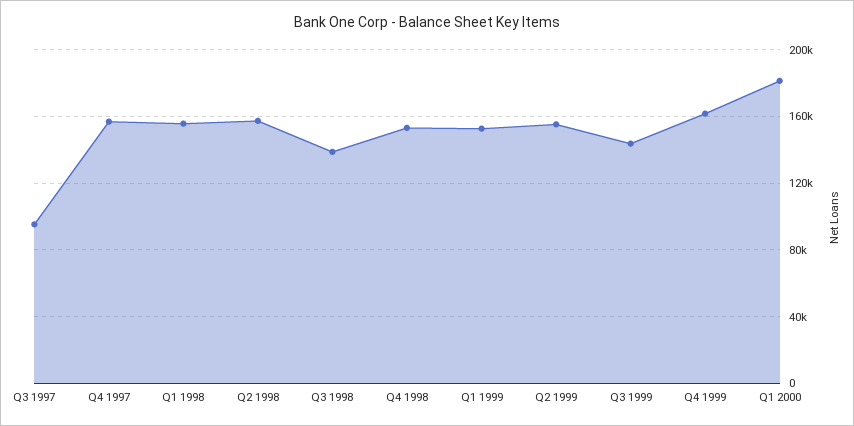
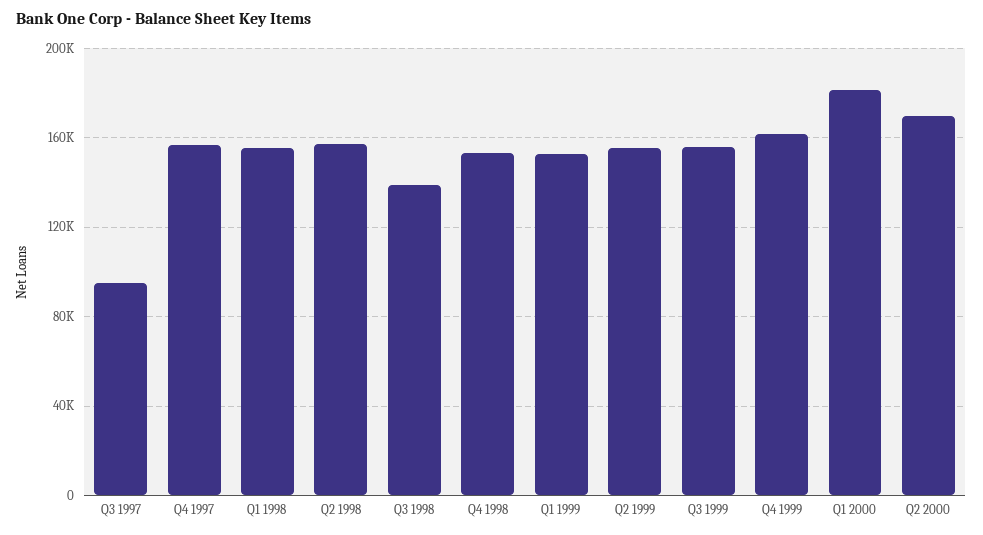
Q3 1999: 145000 -> 155000
Q2 2000: none -> 170000

